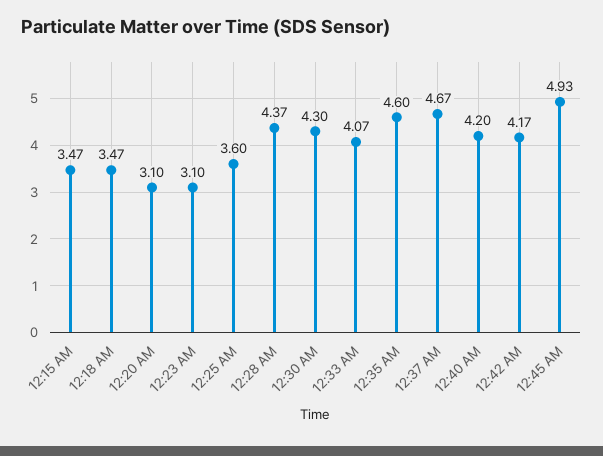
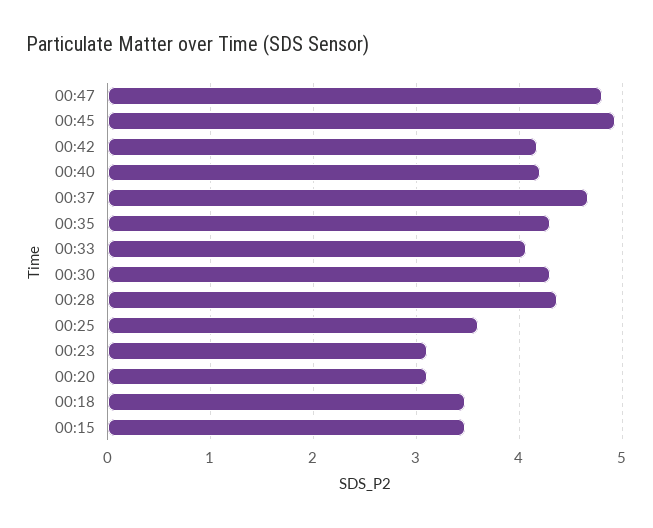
12:35 AM: 4.6 -> 4.3
00:47: none -> 4.8

